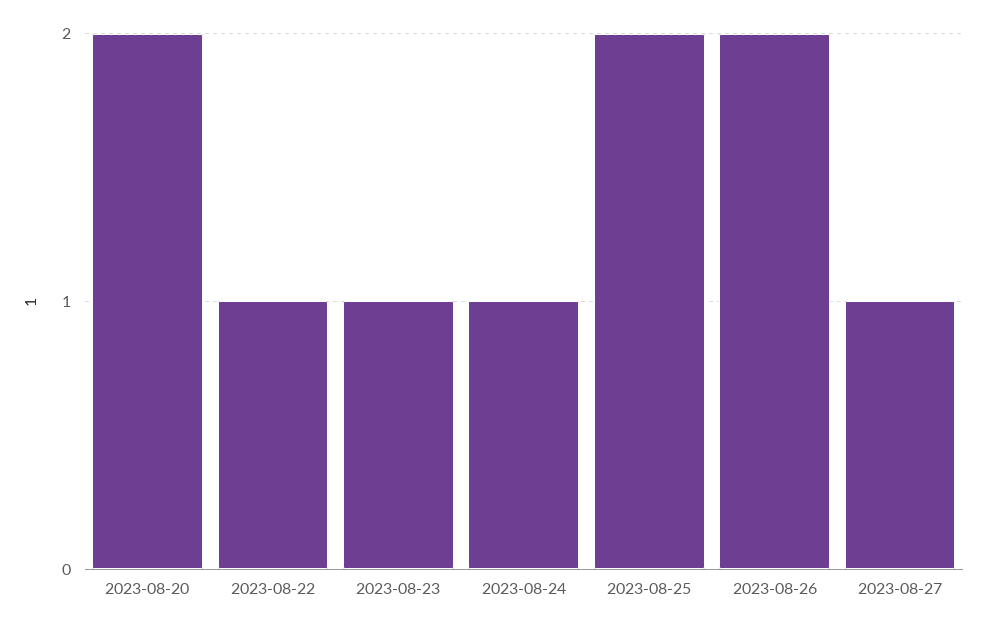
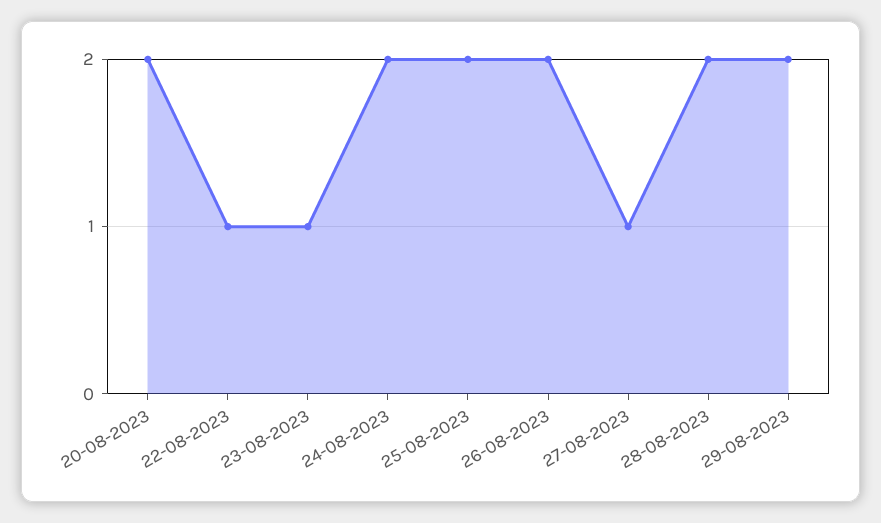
2023-08-24: 1 -> 2
28-08-2023: none -> 2
29-08-2023: none -> 2

